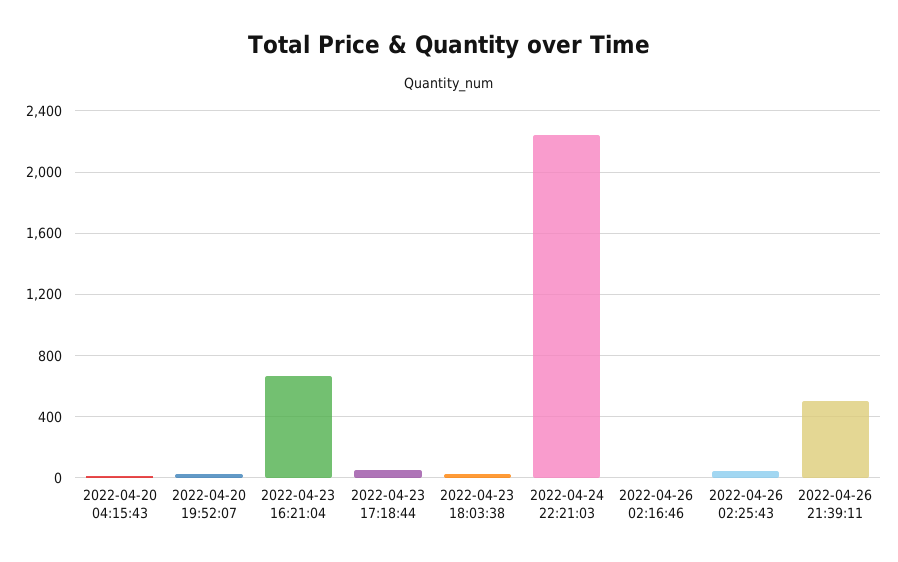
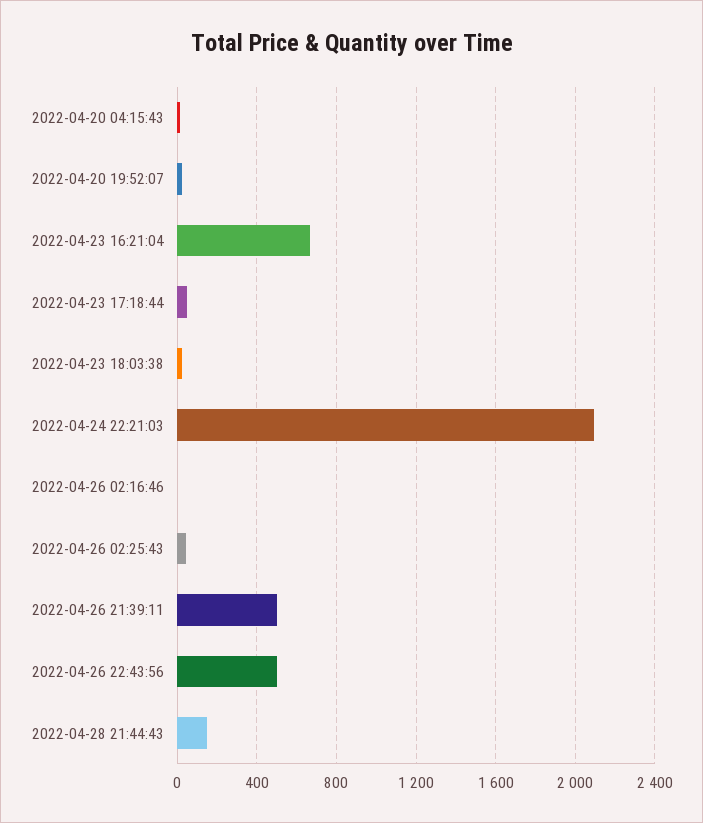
2022-04-24 22:21:03: 2250 -> 2100
2022-04-26 22:43:56: none -> 500
2022-04-28 21:44:43: none -> 150

